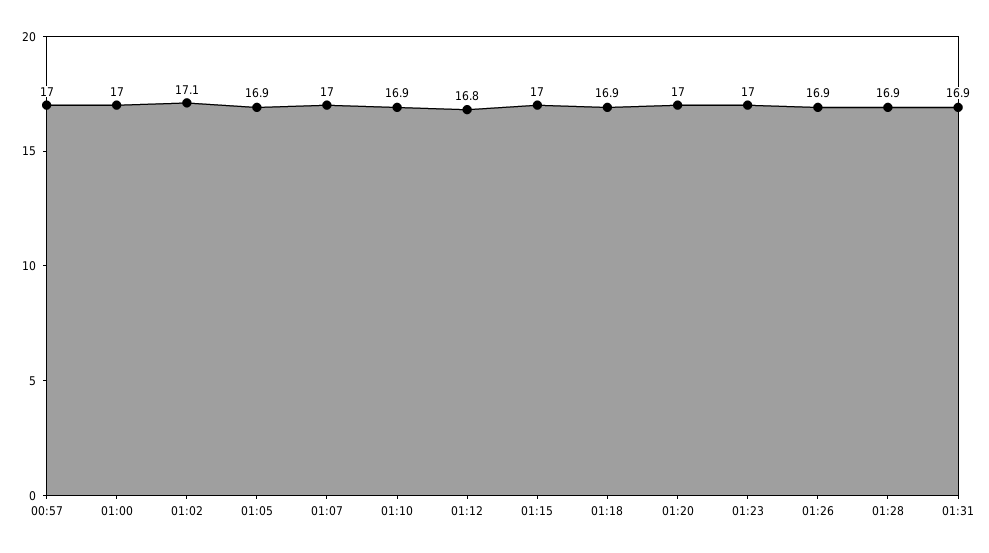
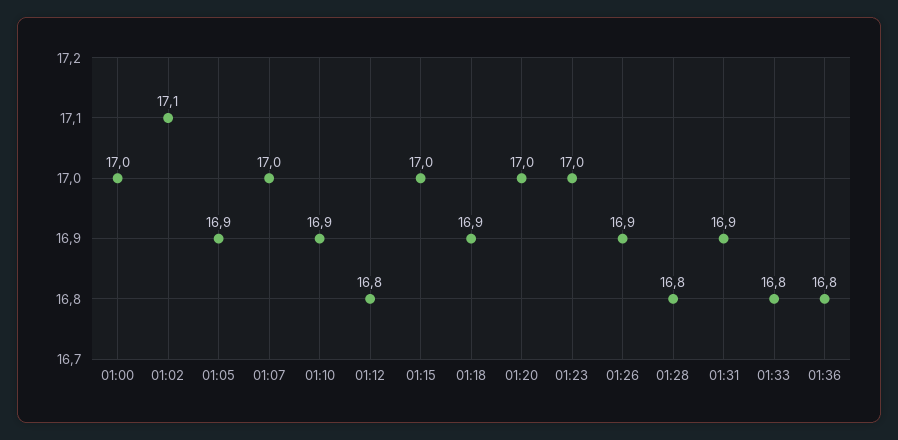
00:57: 17 -> none
01:28: 16.9 -> 16.8
01:33: none -> 16.8
01:36: none -> 16.8

